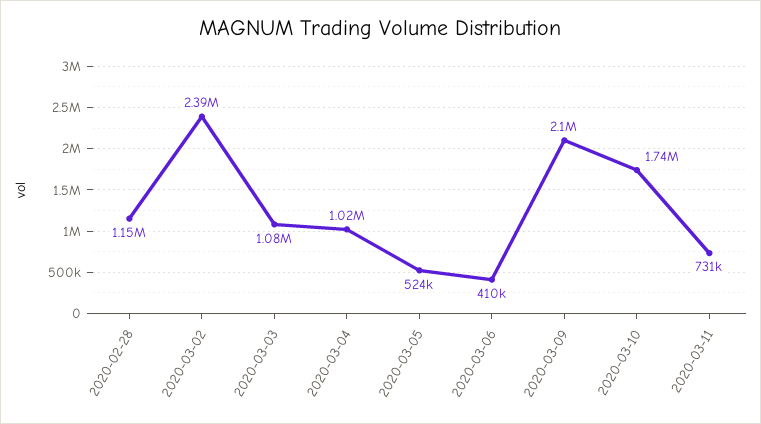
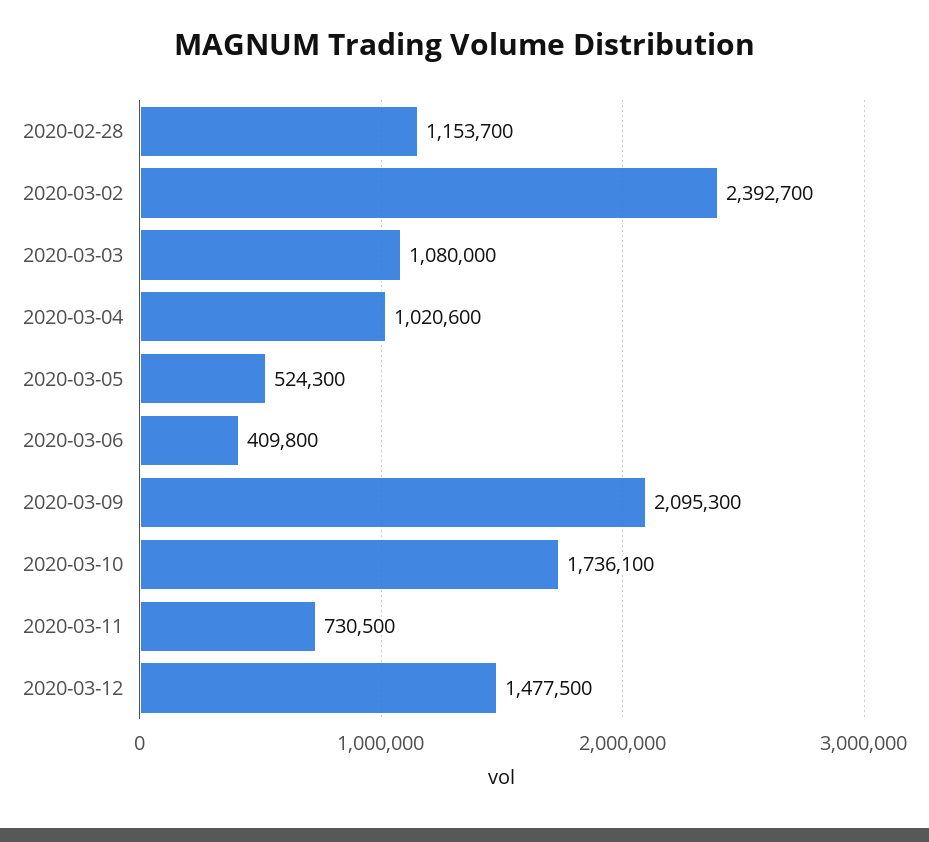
2020-03-12: none -> 1477500

